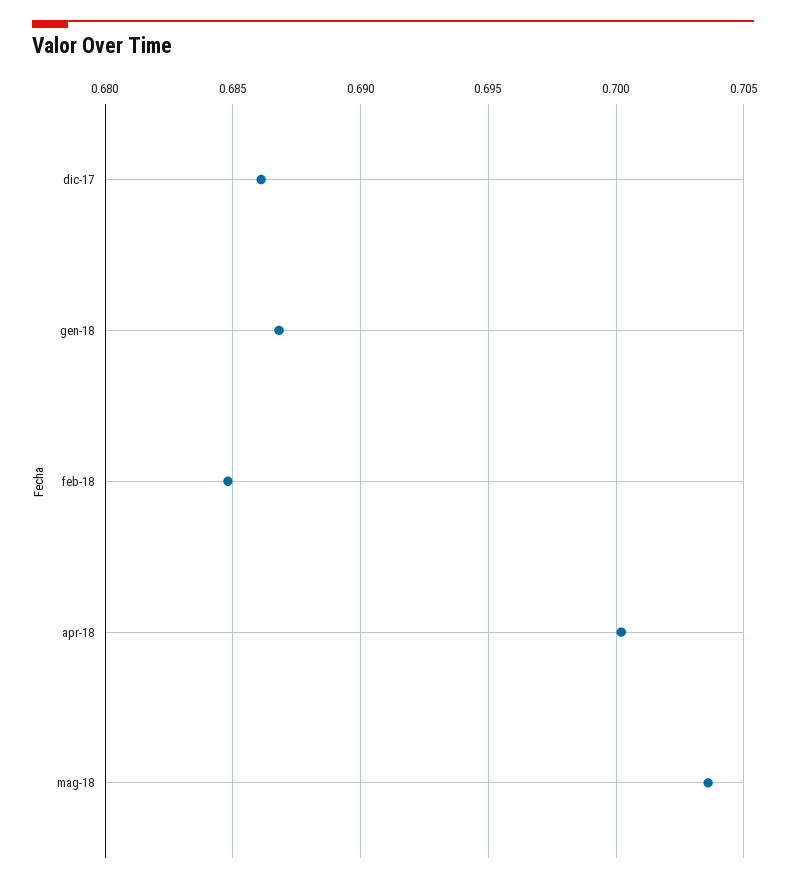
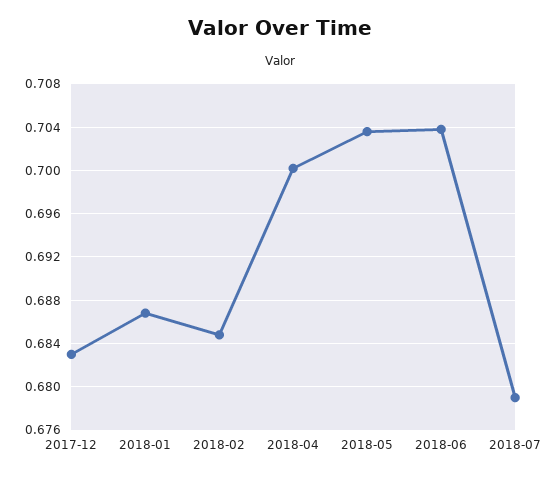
dic-17: 0.686 -> 0.683
2018-06: none -> 0.704
2018-07: none -> 0.679

